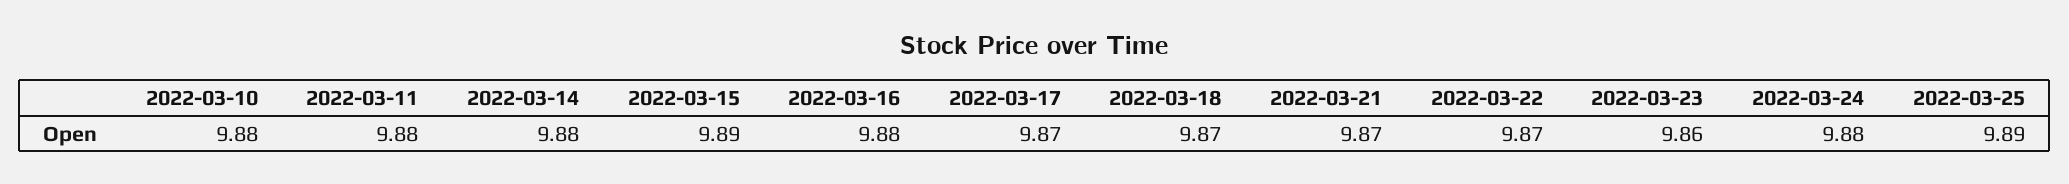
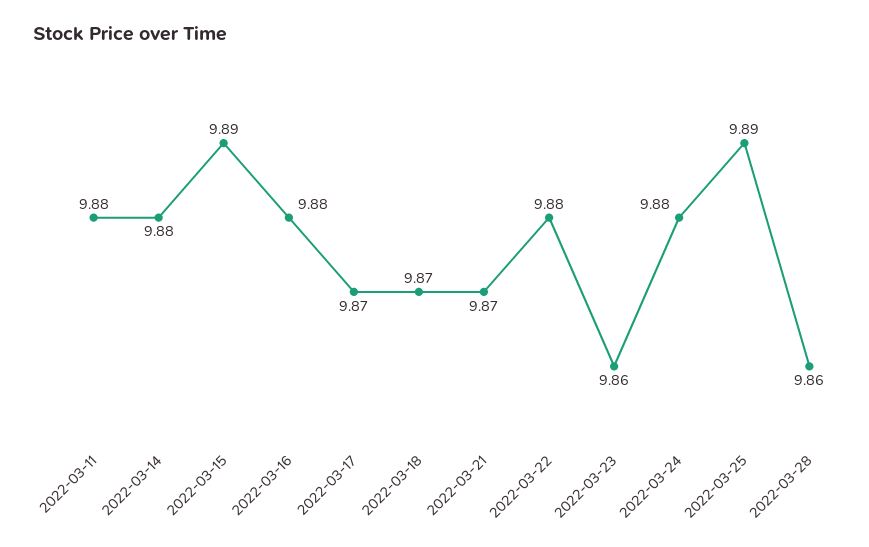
2022-03-10: 9.88 -> none
2022-03-22: 9.87 -> 9.88
2022-03-28: none -> 9.86

